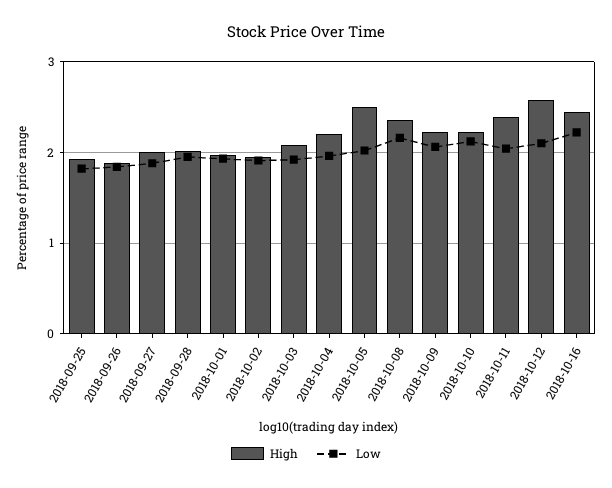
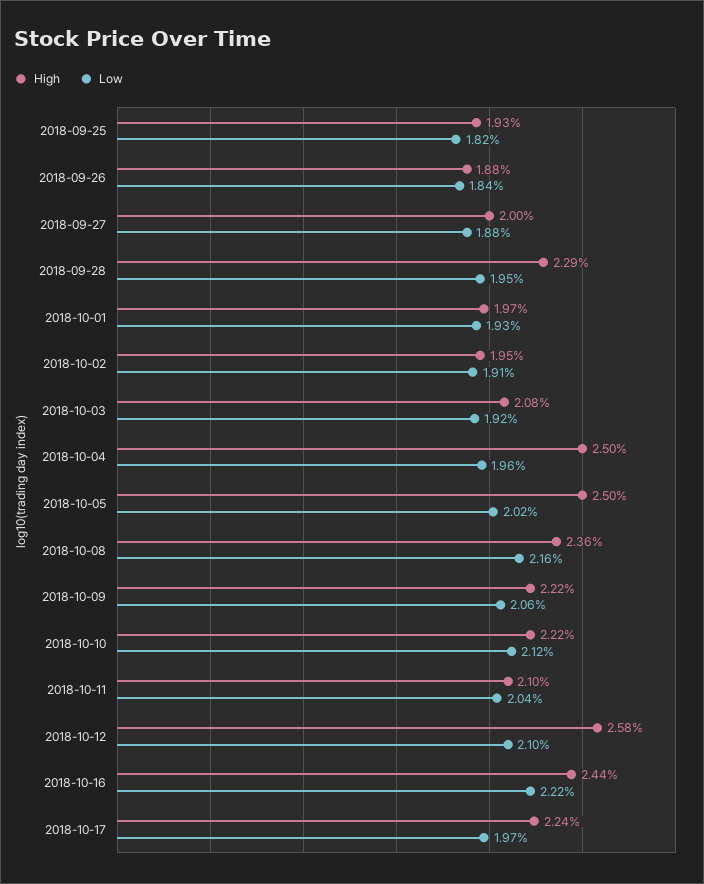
High, 2018-09-28: 2 -> 2.29
High, 2018-10-04: 2.2 -> 2.5
High, 2018-10-11: 2.4 -> 2.1
High, 2018-10-17: none -> 2.24
Low, 2018-10-17: none -> 1.97

